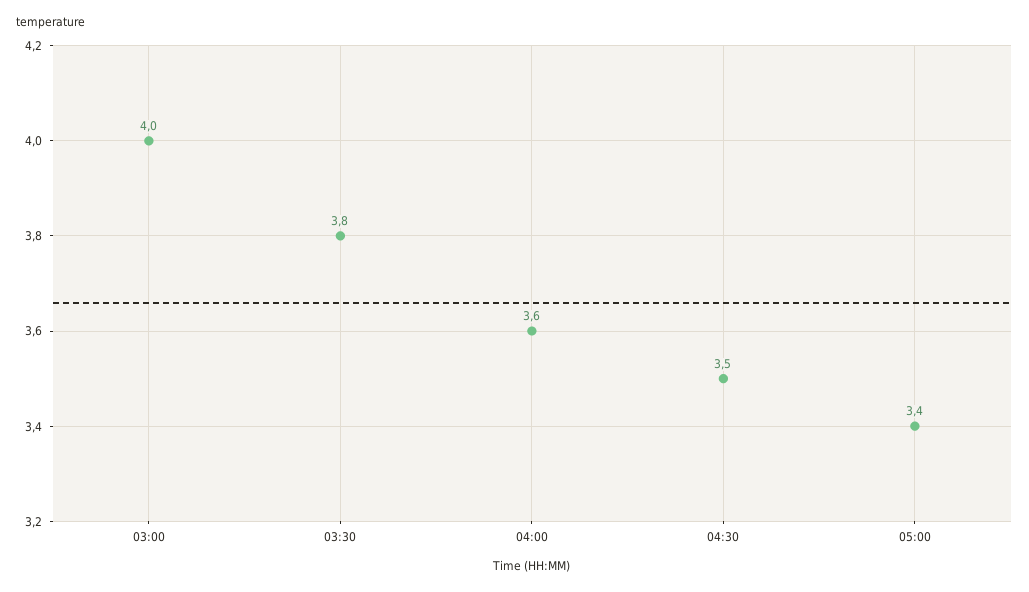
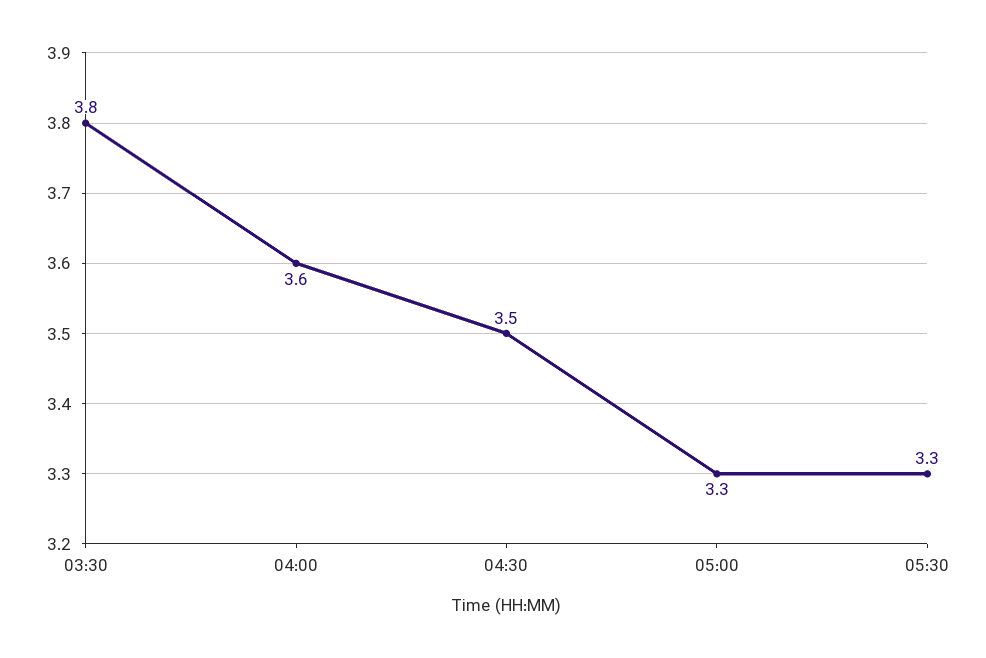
03:00: 4 -> none
05:00: 3.4 -> 3.3
05:30: none -> 3.3

